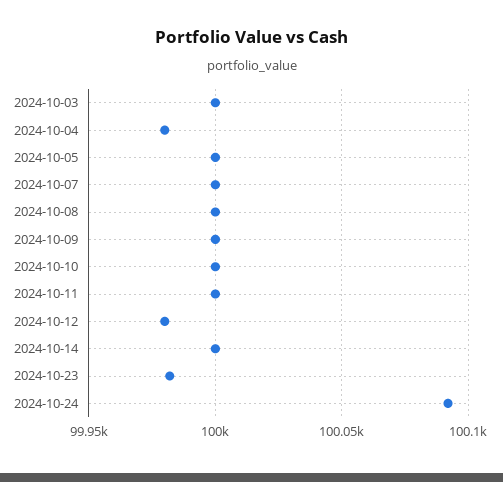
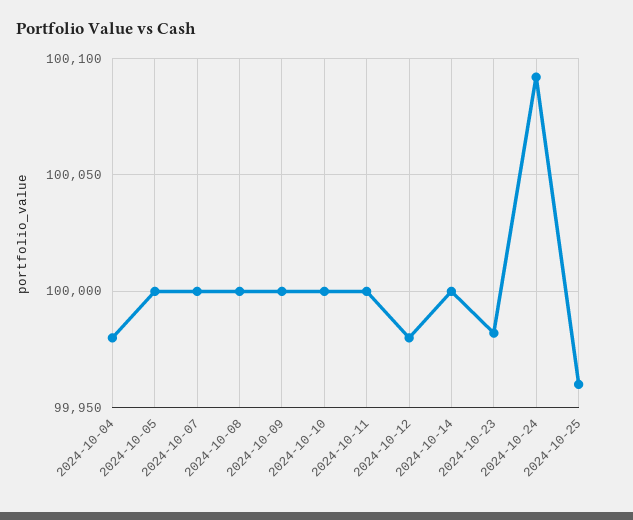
2024-10-03: 100000 -> none
2024-10-25: none -> 99960

